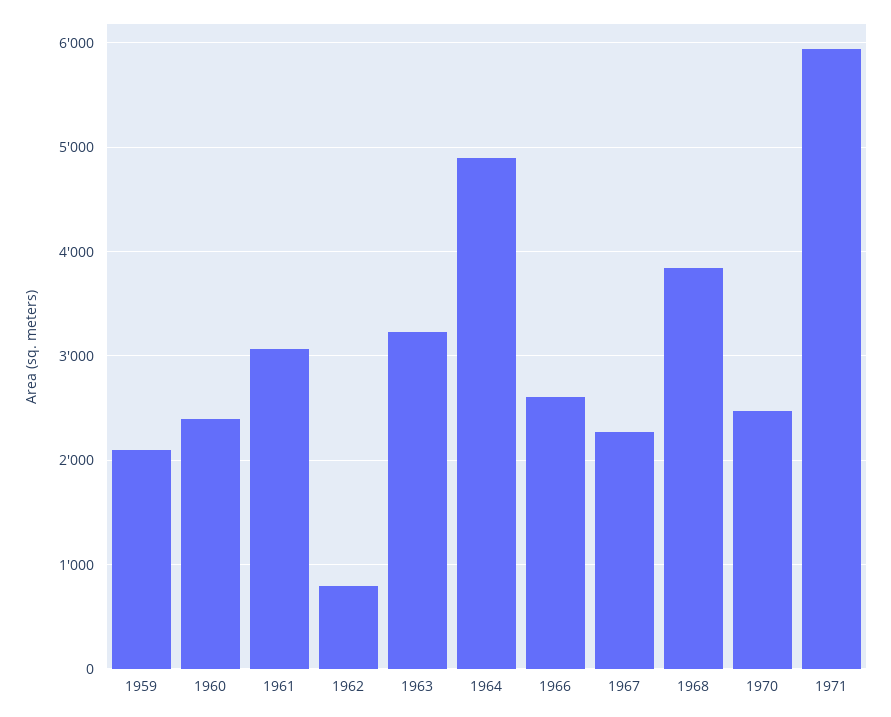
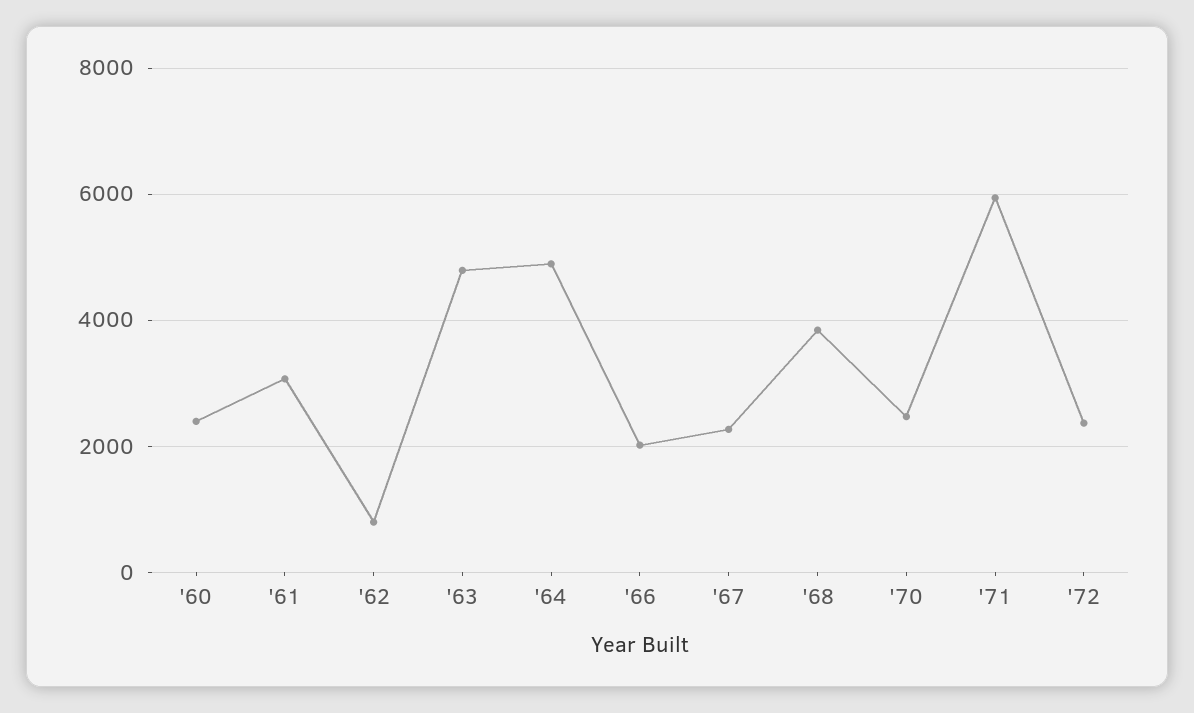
1959: 2100 -> none
1963: 3200 -> 4800
1966: 2600 -> 2000
'72: none -> 2400

